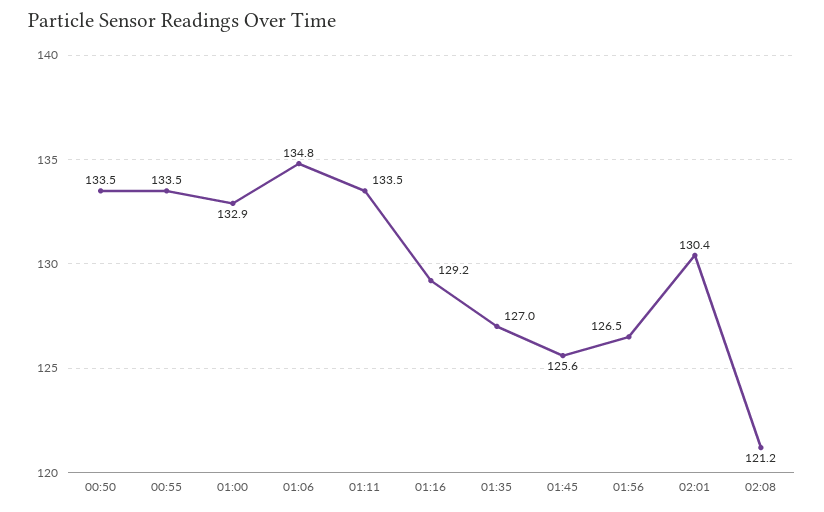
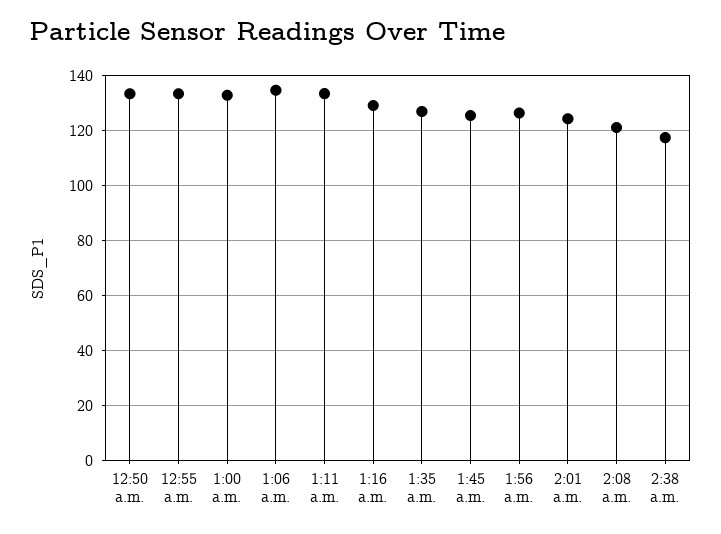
02:01: 130.4 -> 125
2:38 a.m.: none -> 117.5

